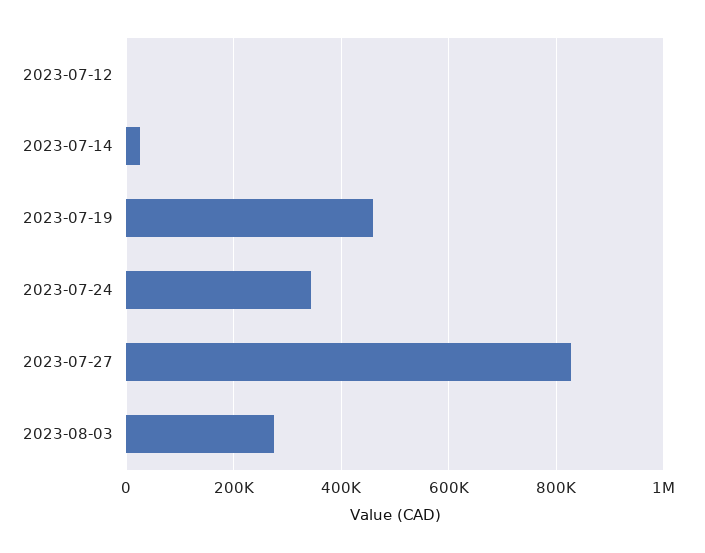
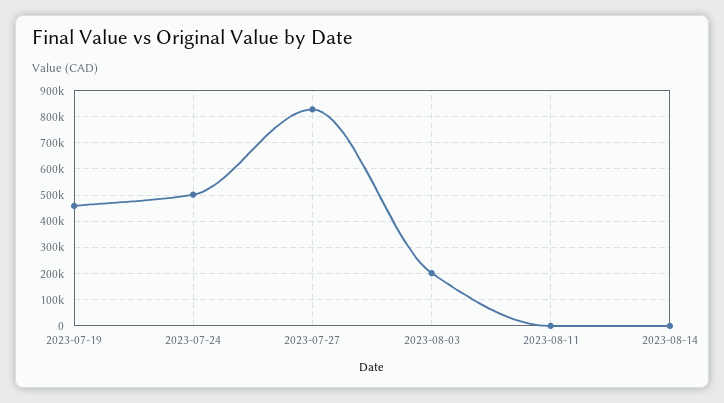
2023-07-12: 0 -> none
2023-07-14: 20000 -> none
2023-07-24: 340000 -> 500000
2023-08-03: 280000 -> 200000
2023-08-11: none -> 0
2023-08-14: none -> 0

